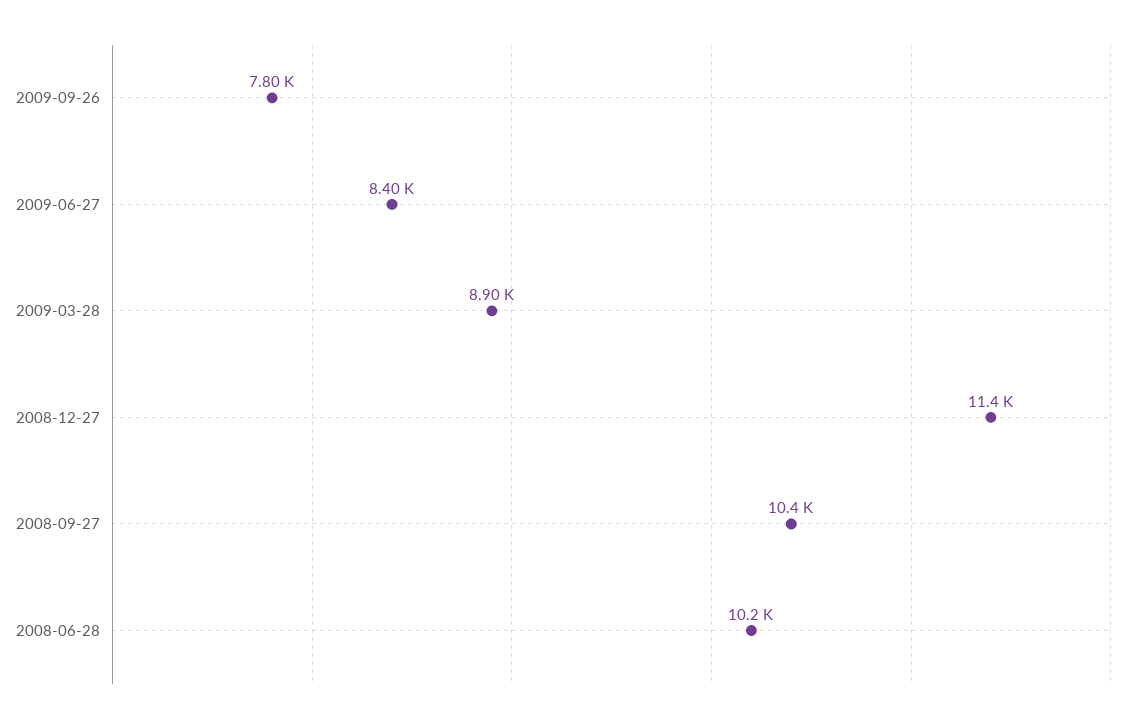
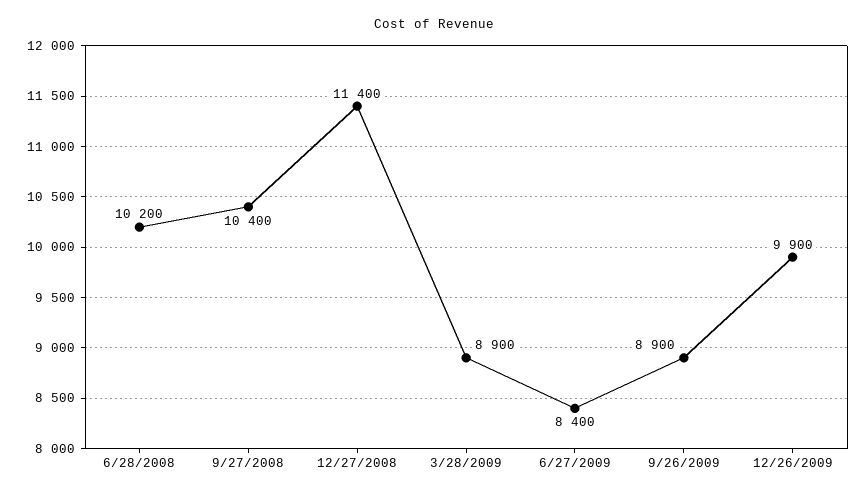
2009-09-26: 7800 -> 8900
12/26/2009: none -> 9900

